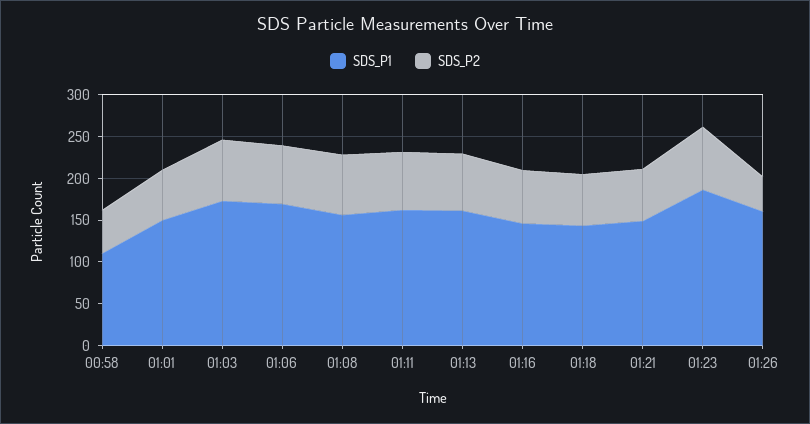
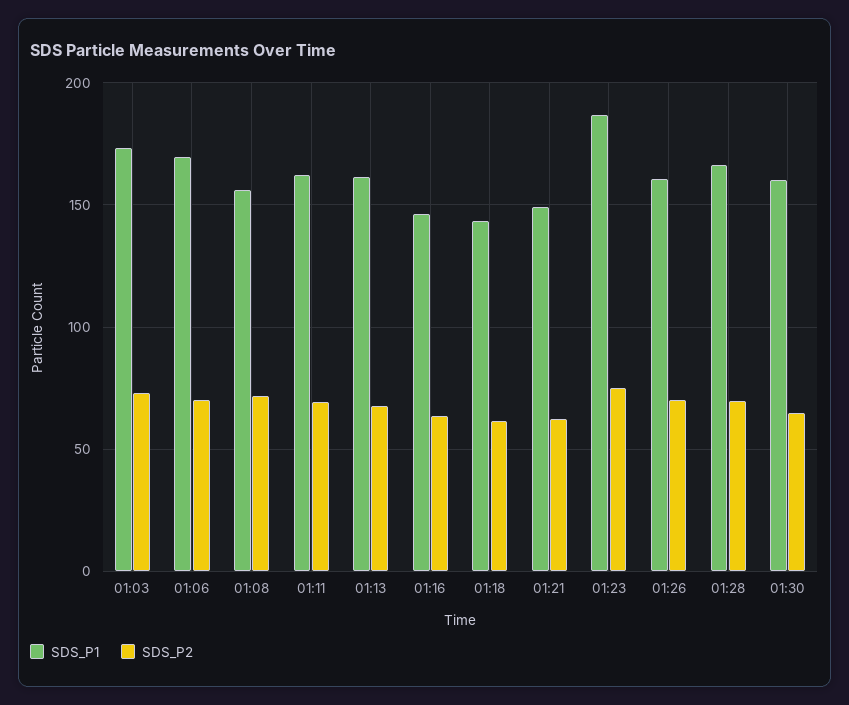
SDS_P1, 00:58: 110 -> none
SDS_P2, 00:58: 50 -> none
SDS_P1, 01:01: 150 -> none
SDS_P2, 01:01: 60 -> none
SDS_P2, 01:26: 40 -> 70
SDS_P1, 01:28: none -> 165
SDS_P2, 01:28: none -> 70
SDS_P1, 01:30: none -> 160
SDS_P2, 01:30: none -> 65

